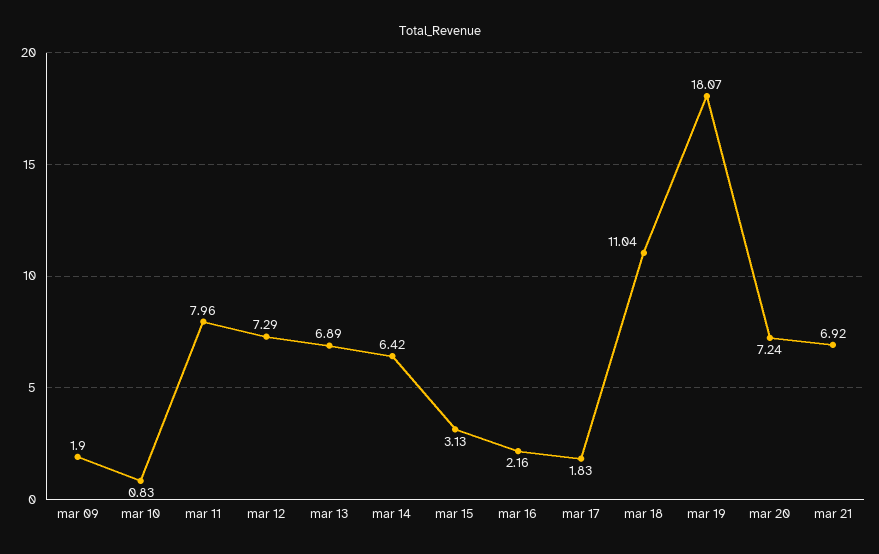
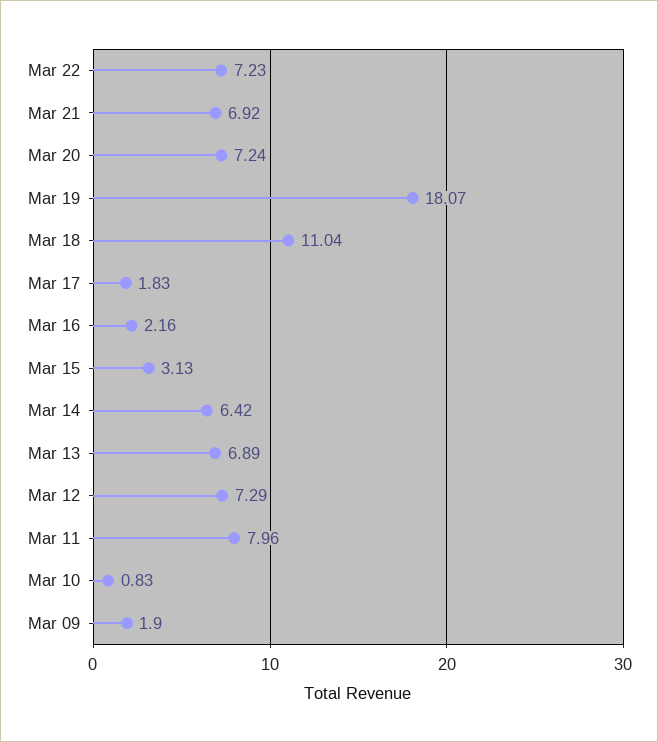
Mar 22: none -> 7.23

